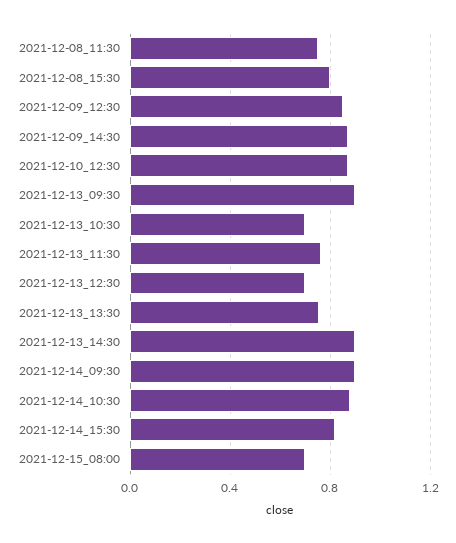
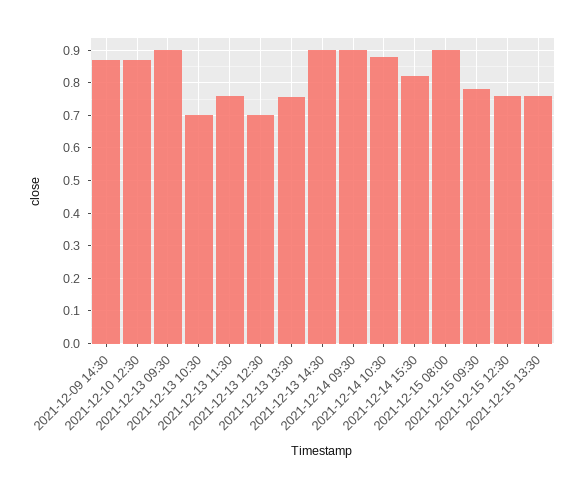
2021-12-08_11:30: 0.75 -> none
2021-12-08_15:30: 0.8 -> none
2021-12-09_12:30: 0.85 -> none
2021-12-15_08:00: 0.7 -> 0.9
2021-12-15 09:30: none -> 0.78
2021-12-15 12:30: none -> 0.76
2021-12-15 13:30: none -> 0.76

